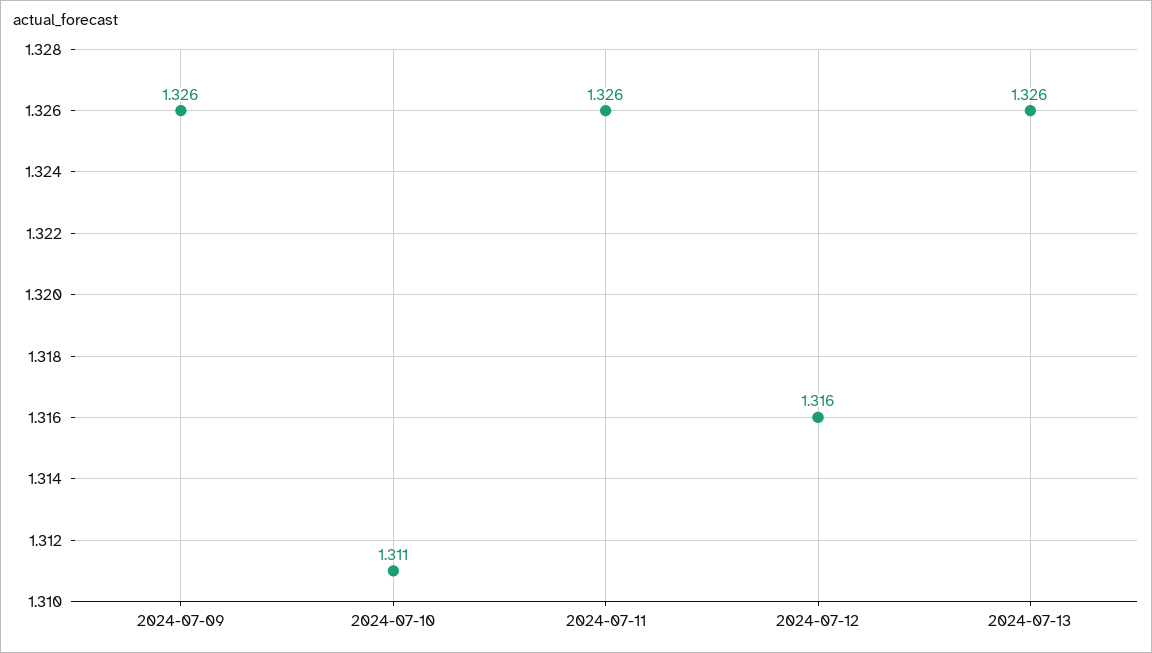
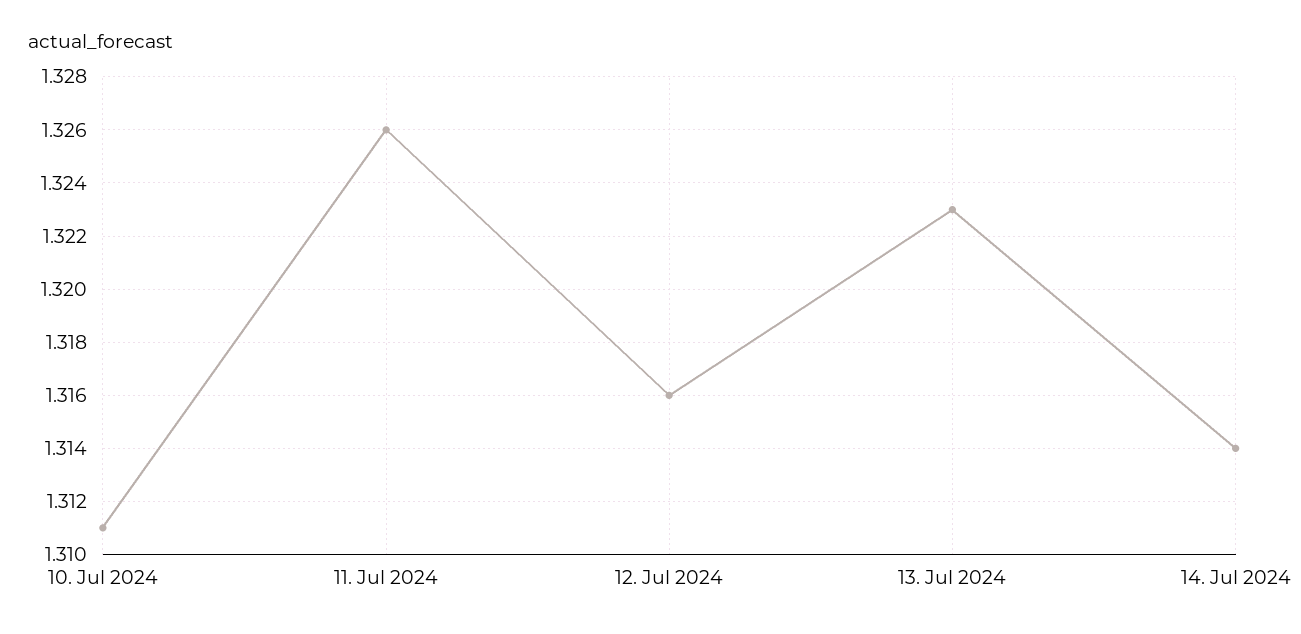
2024-07-09: 1.326 -> none
2024-07-13: 1.326 -> 1.323
14. Jul 2024: none -> 1.314

